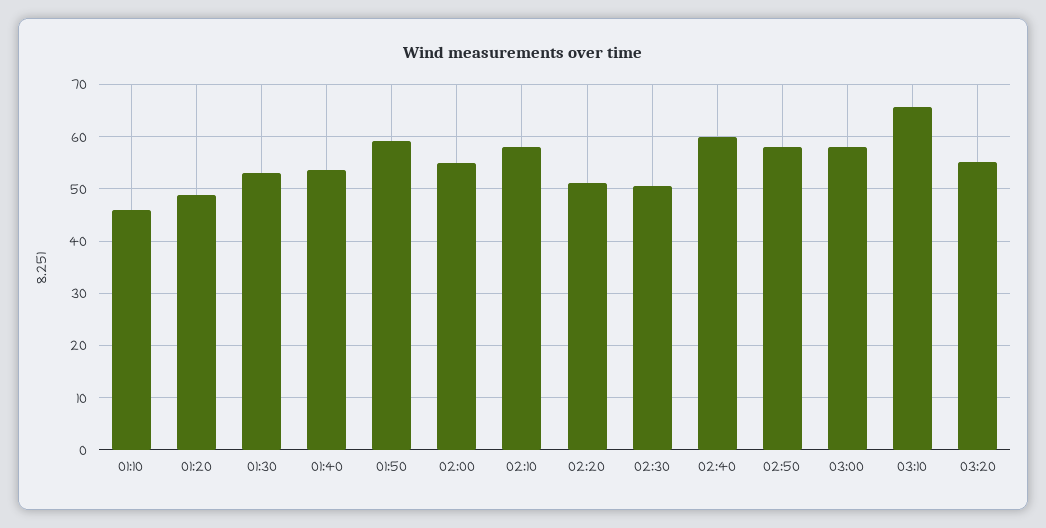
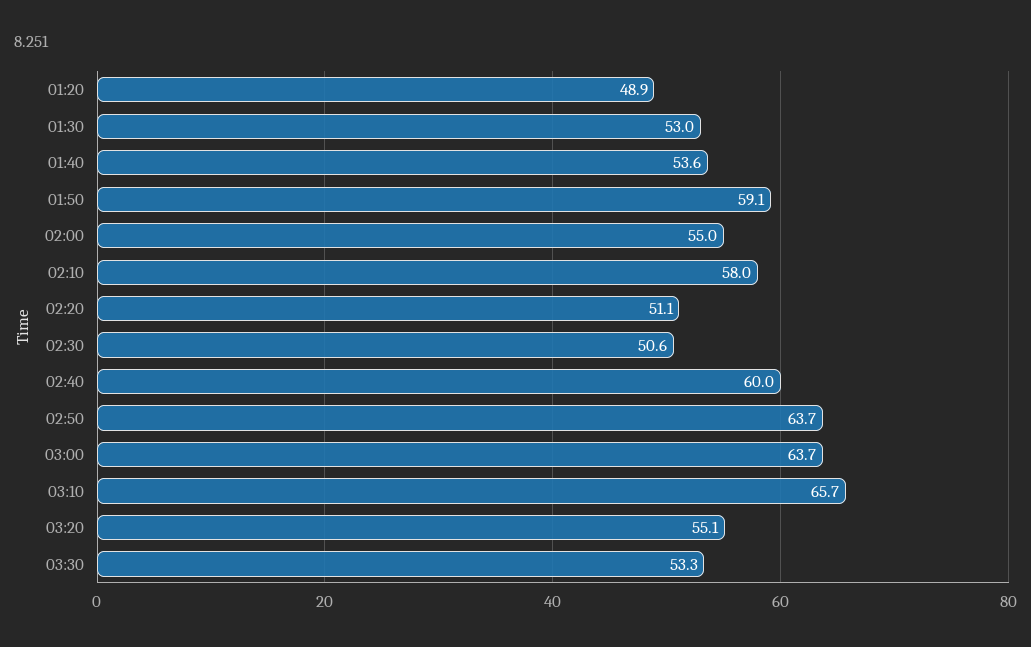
01:10: 46 -> none
02:50: 58 -> 63.7
03:00: 58 -> 63.7
03:30: none -> 53.3

